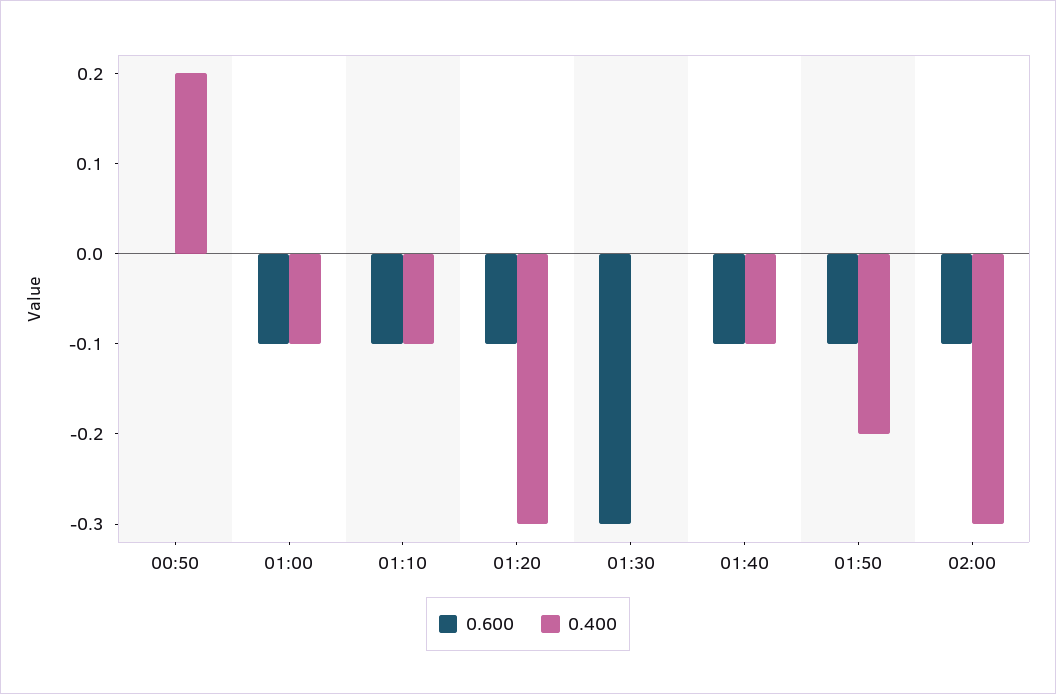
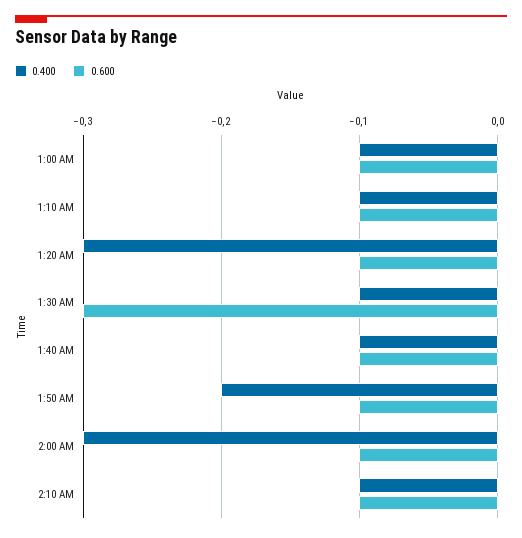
0.600, 00:50: 0 -> none
0.400, 00:50: 0.2 -> none
0.400, 01:30: 0 -> -0.1
0.400, 2:10 AM: none -> -0.1
0.600, 2:10 AM: none -> -0.1

